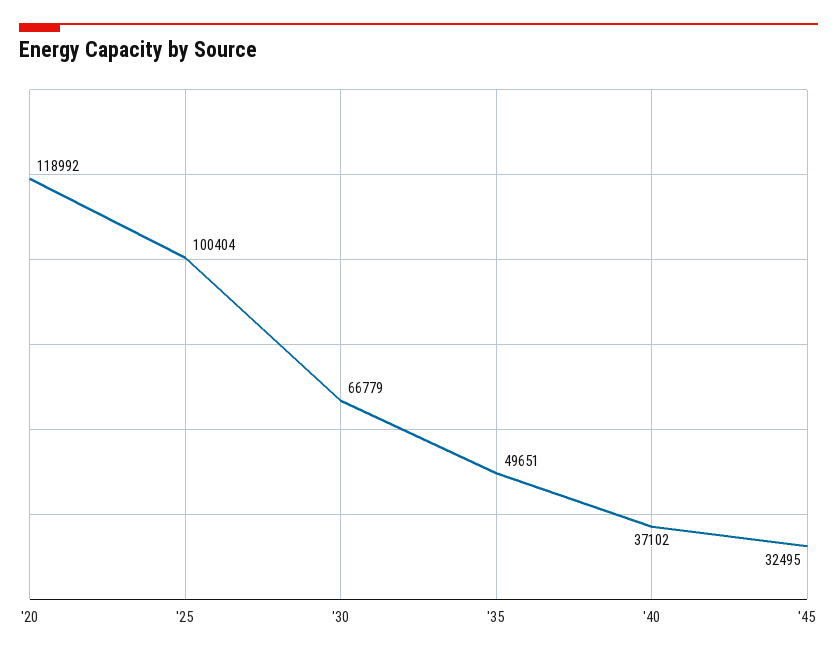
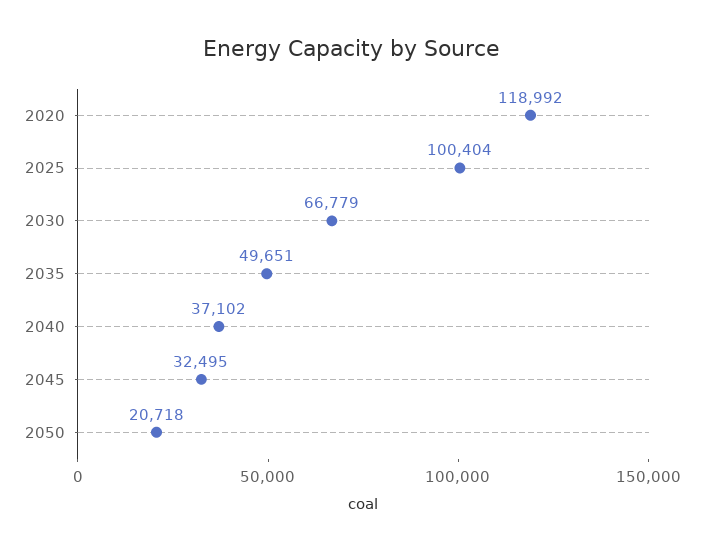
2050: none -> 20718

